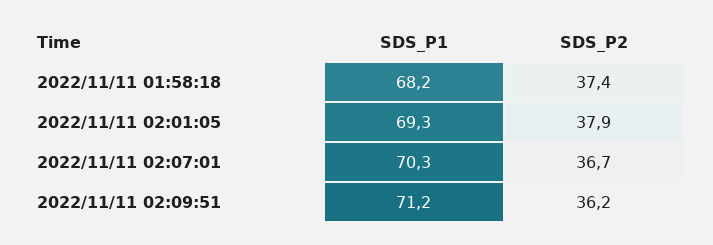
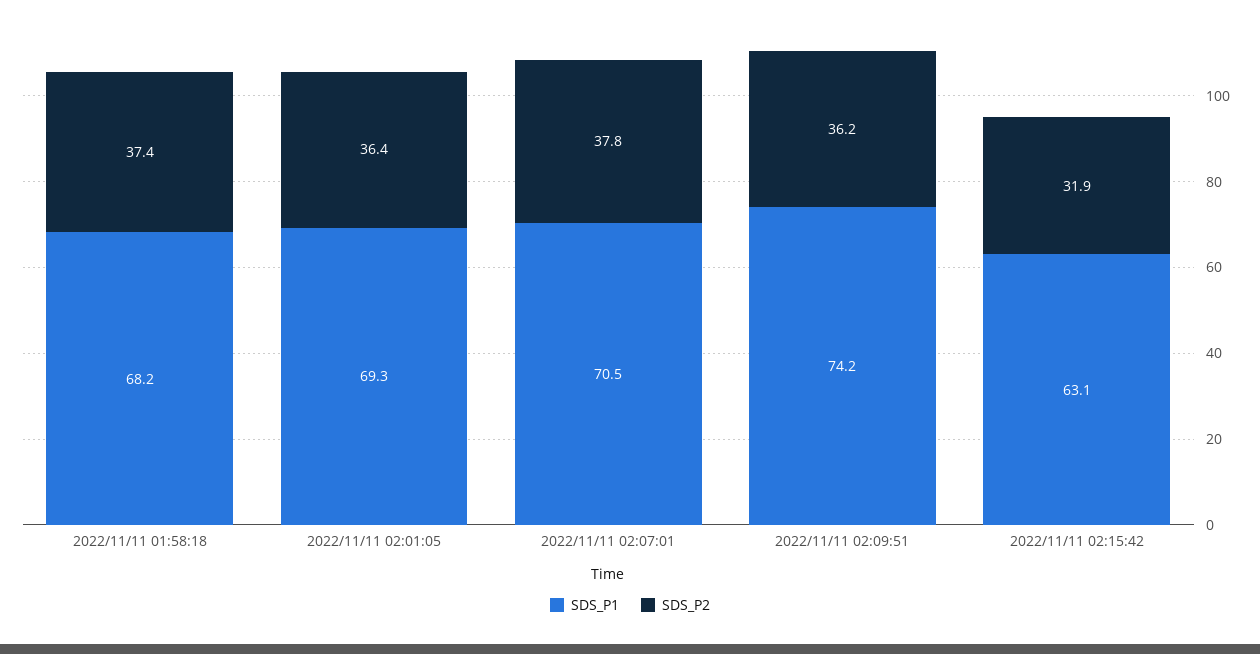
SDS_P2, 2022/11/11 02:01:05: 37.9 -> 36.4
SDS_P1, 2022/11/11 02:07:01: 70.3 -> 70.5
SDS_P2, 2022/11/11 02:07:01: 36.7 -> 37.8
SDS_P1, 2022/11/11 02:09:51: 71.2 -> 74.2
SDS_P1, 2022/11/11 02:15:42: none -> 63.1
SDS_P2, 2022/11/11 02:15:42: none -> 31.9

